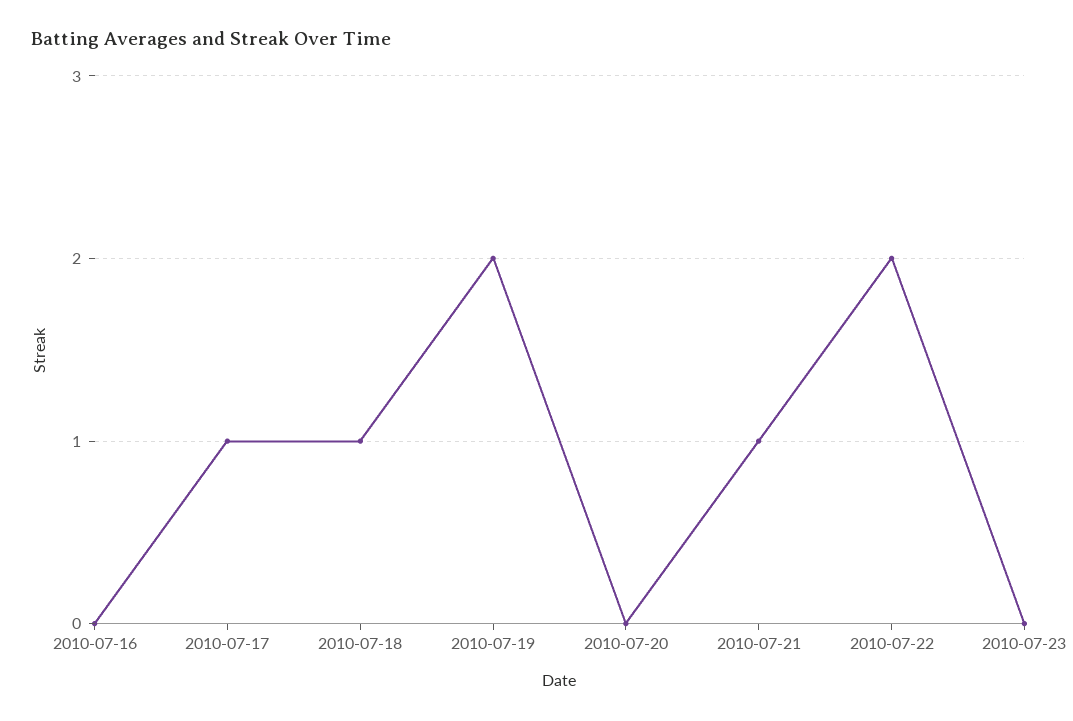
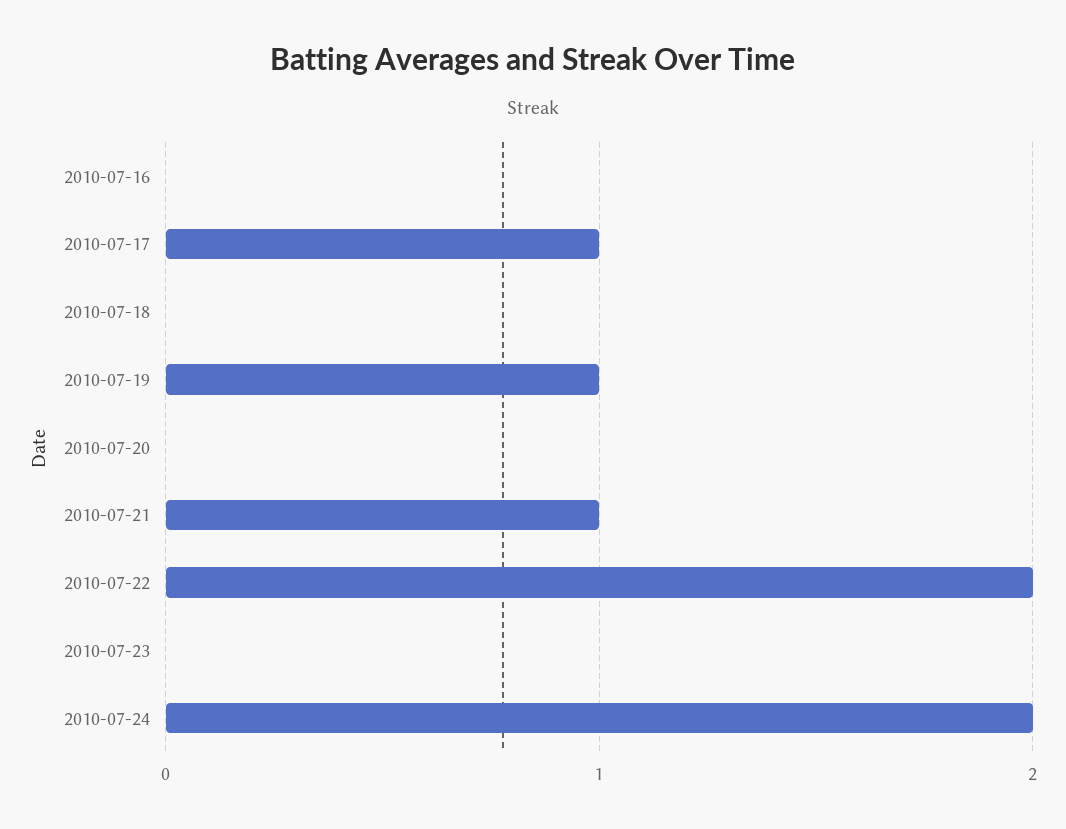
2010-07-18: 1 -> 0
2010-07-19: 2 -> 1
2010-07-24: none -> 2

